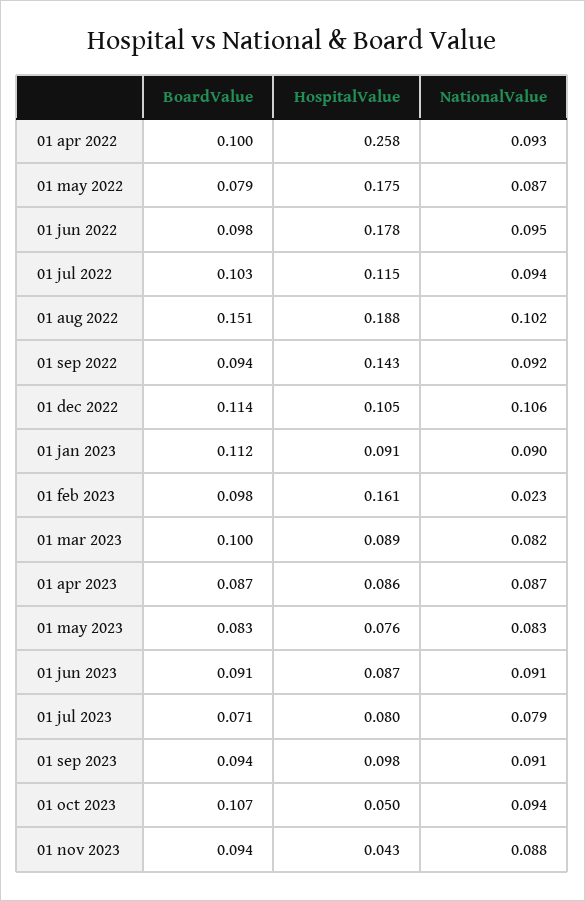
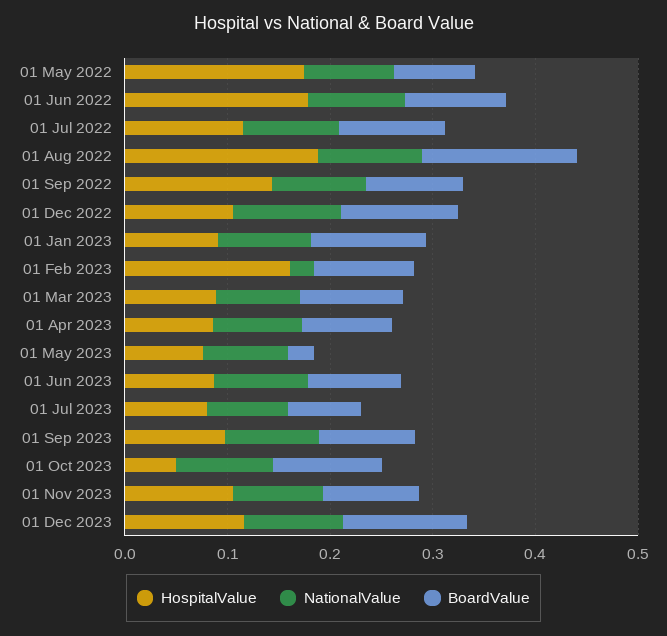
BoardValue, 01 apr 2022: 0.1 -> none
HospitalValue, 01 apr 2022: 0.258 -> none
NationalValue, 01 apr 2022: 0.093 -> none
BoardValue, 01 may 2023: 0.083 -> 0.02
HospitalValue, 01 nov 2023: 0.043 -> 0.1
HospitalValue, 01 Dec 2023: none -> 0.12
NationalValue, 01 Dec 2023: none -> 0.1
BoardValue, 01 Dec 2023: none -> 0.12

